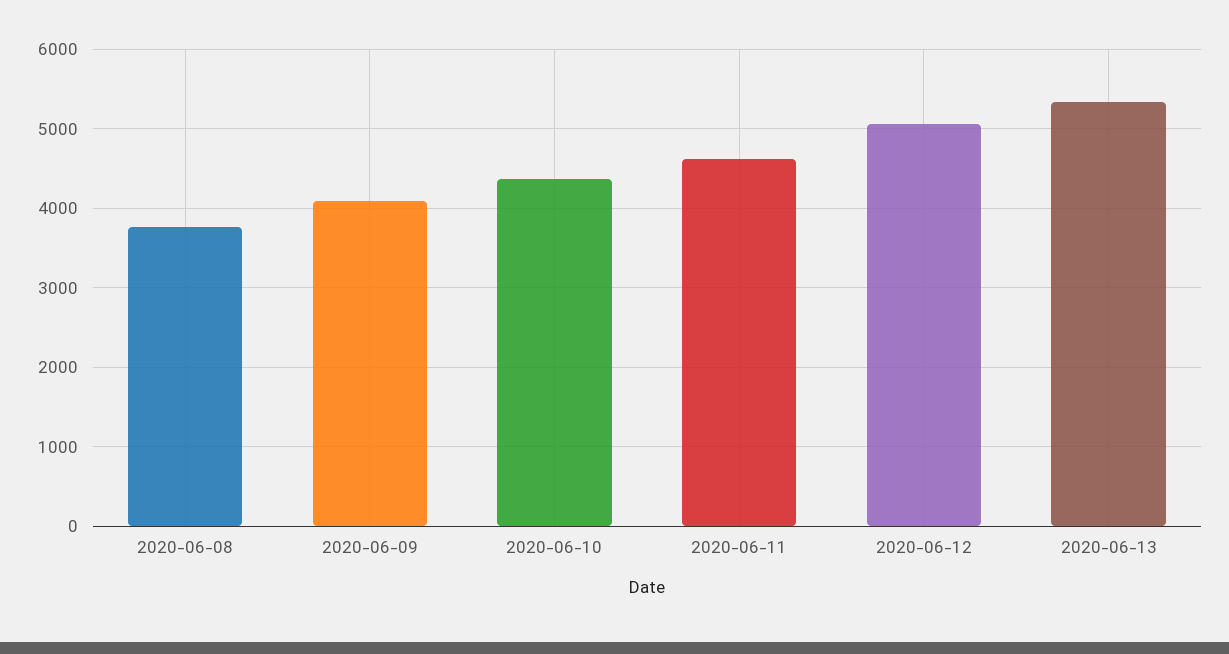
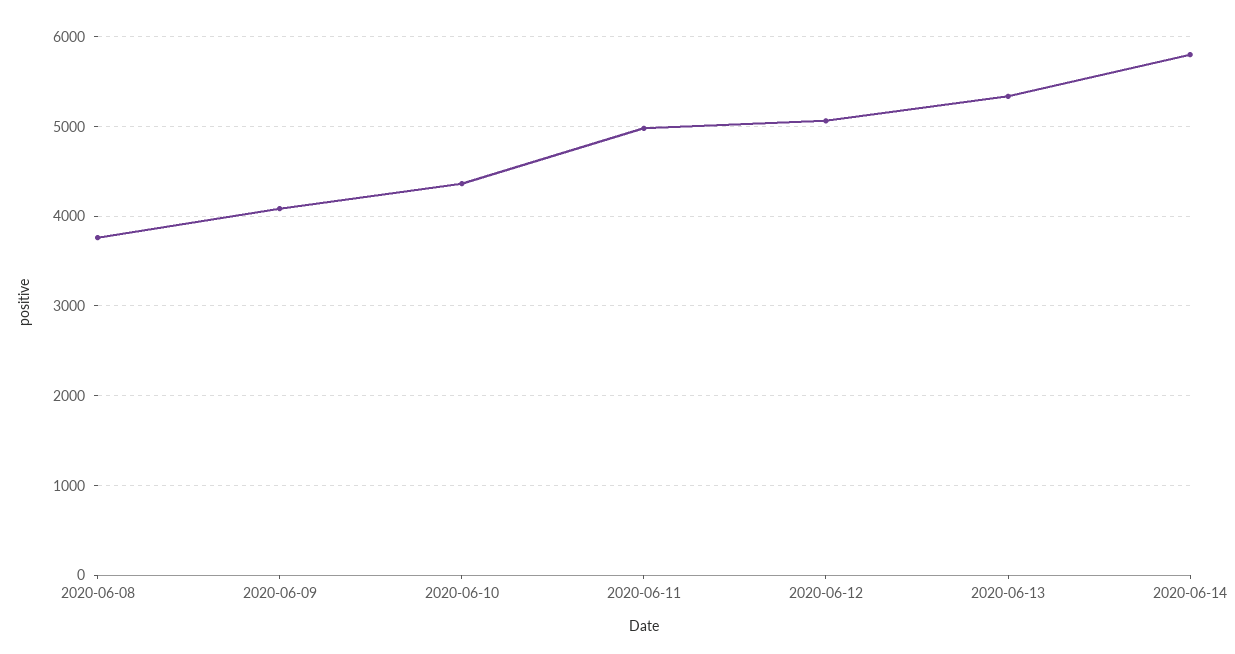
2020-06-11: 4600 -> 5000
2020-06-14: none -> 5800

